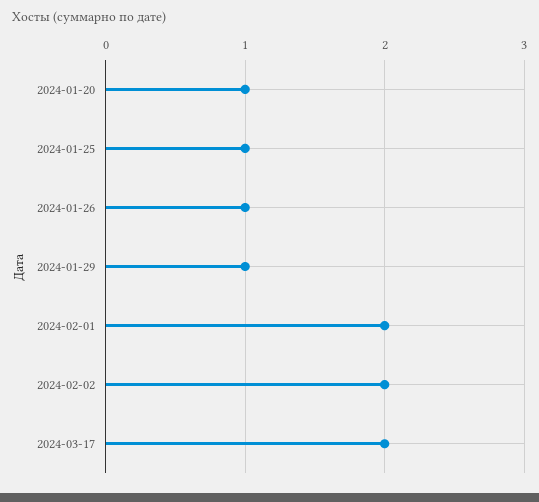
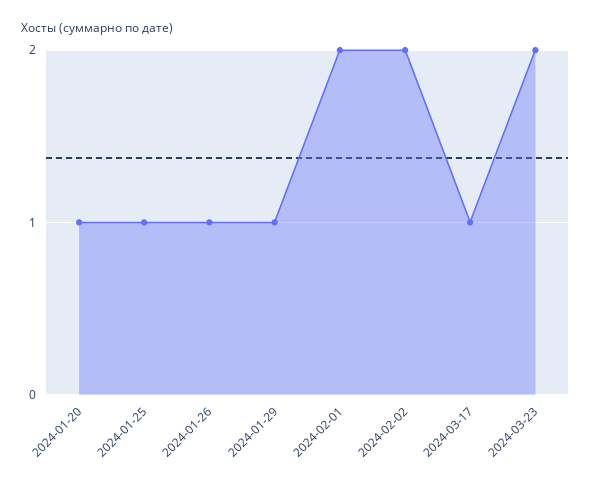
2024-03-17: 2 -> 1
2024-03-23: none -> 2

